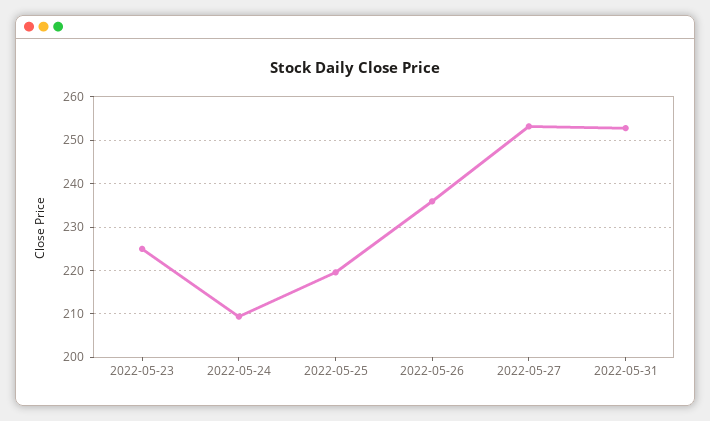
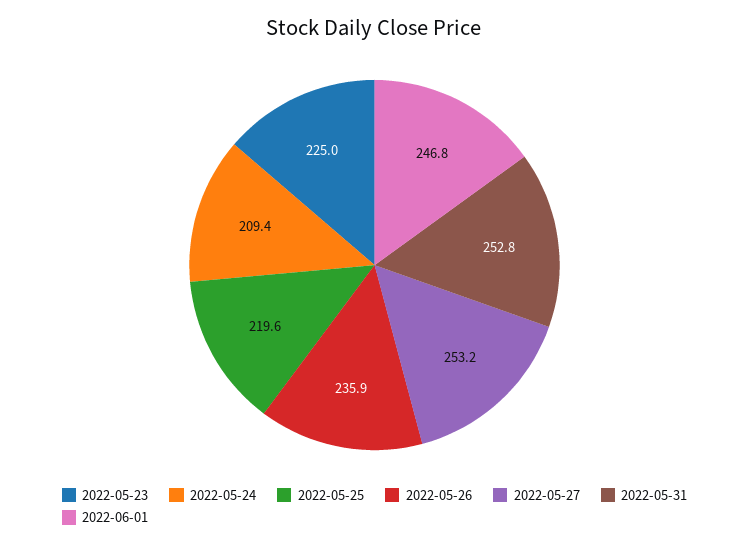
2022-06-01: none -> 246.8

